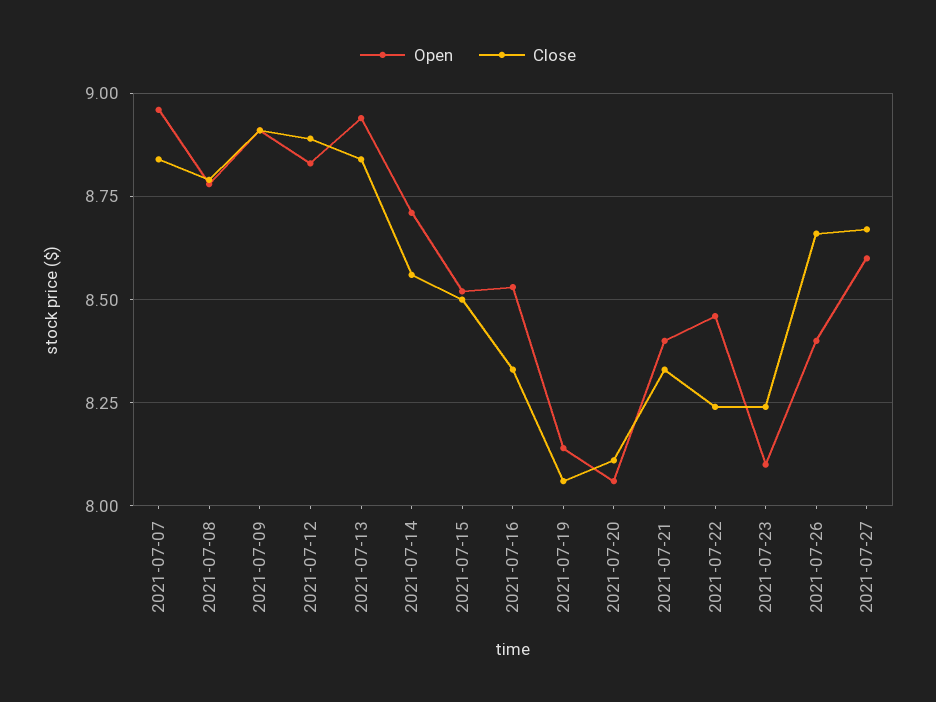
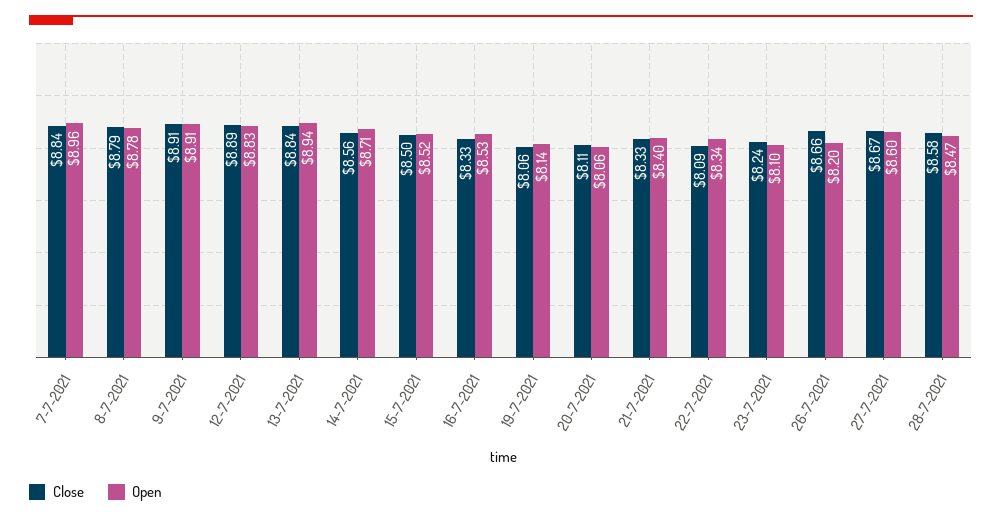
Open, 2021-07-22: 8.45 -> 8.34
Close, 2021-07-22: 8.25 -> 8.09
Open, 2021-07-26: 8.4 -> 8.2
Close, 28-7-2021: none -> 8.58
Open, 28-7-2021: none -> 8.47

